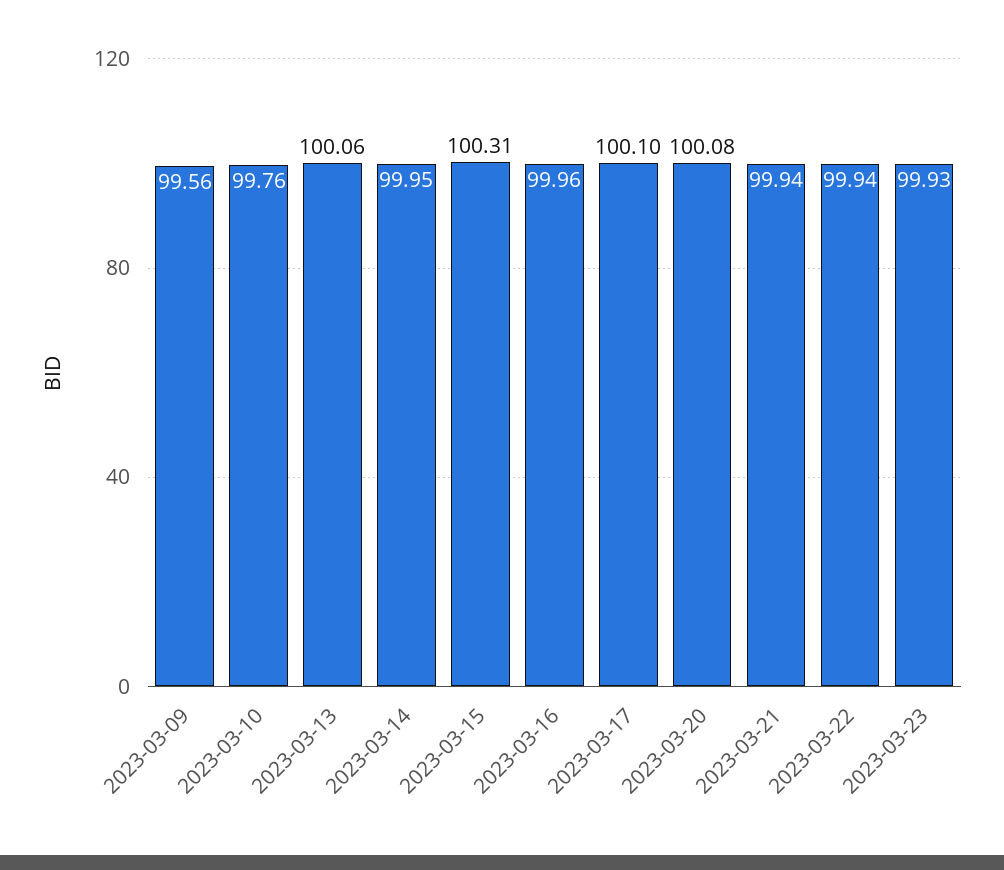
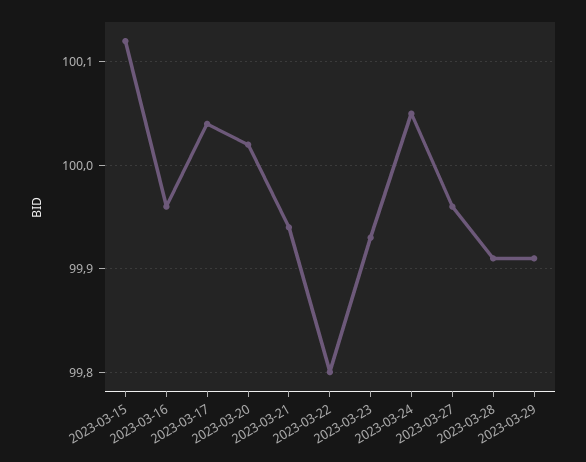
2023-03-09: 99.56 -> none
2023-03-10: 99.76 -> none
2023-03-13: 100.06 -> none
2023-03-14: 99.95 -> none
2023-03-15: 100.31 -> 100.12
2023-03-17: 100.1 -> 100.04
2023-03-20: 100.08 -> 100.02
2023-03-22: 99.94 -> 99.8
2023-03-24: none -> 100.05
2023-03-27: none -> 99.96
2023-03-28: none -> 99.91
2023-03-29: none -> 99.91

